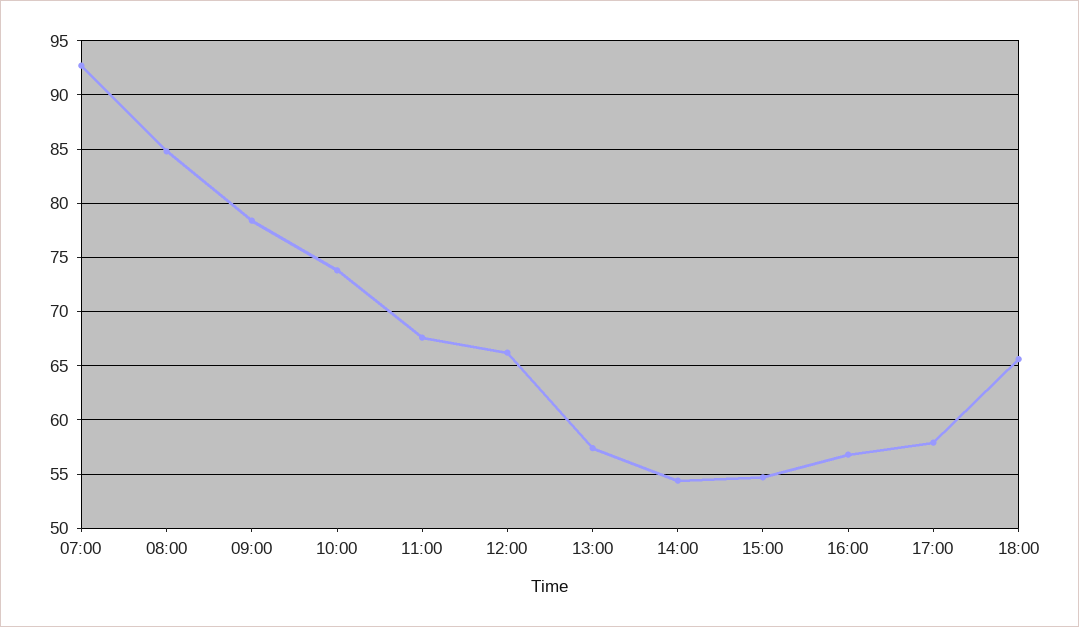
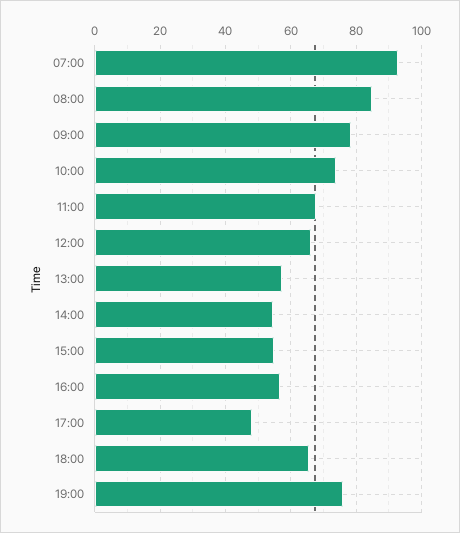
17:00: 58 -> 48
19:00: none -> 76

